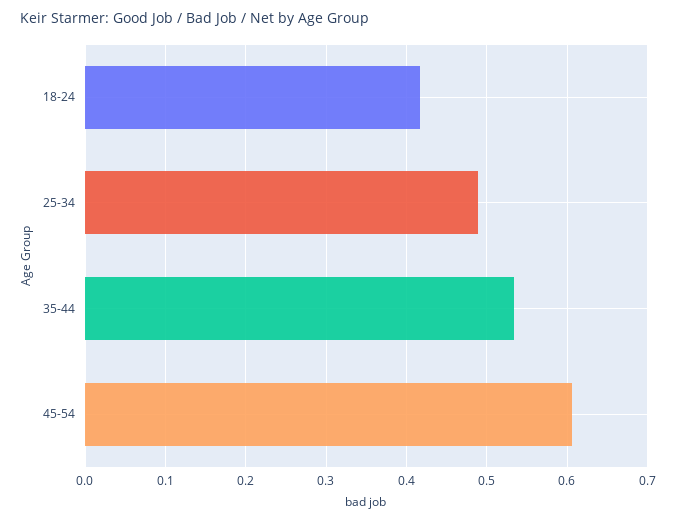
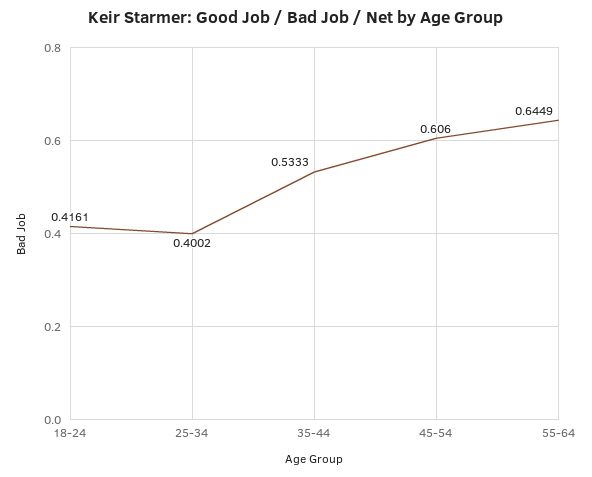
25-34: 0.49 -> 0.4002
55-64: none -> 0.6449

